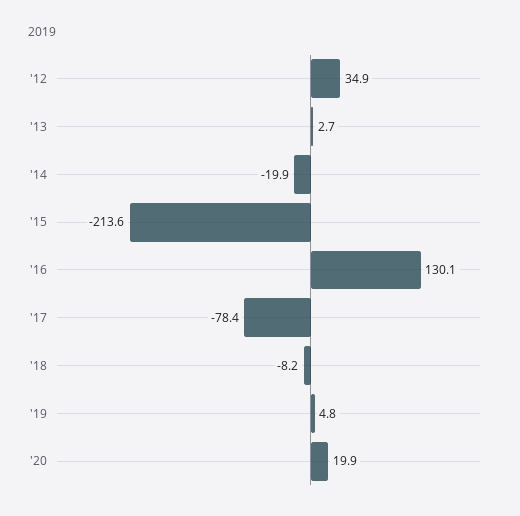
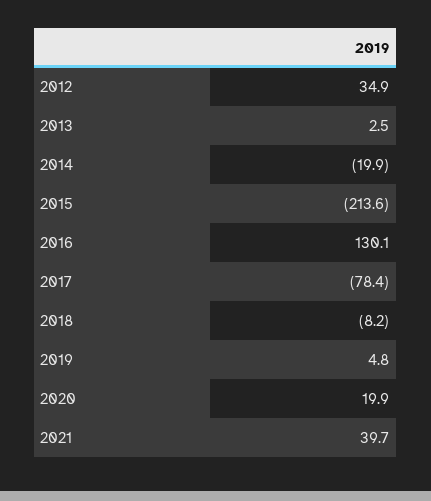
'13: 2.7 -> 2.5
2021: none -> 39.7

